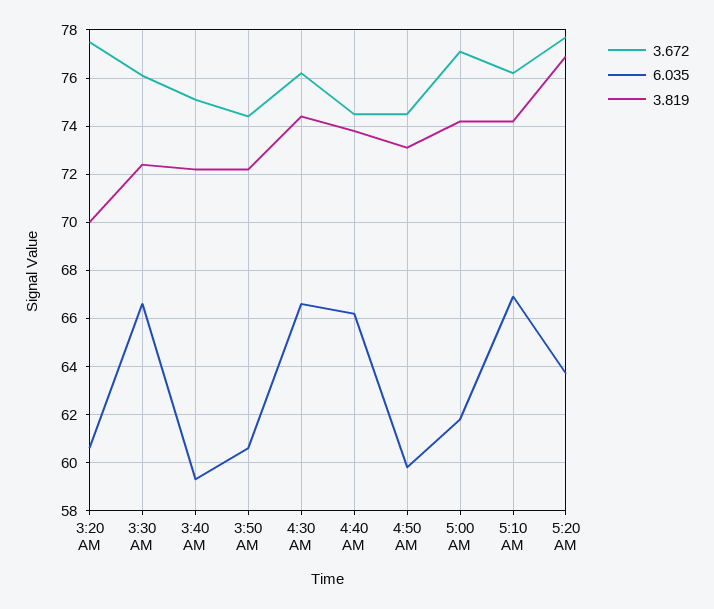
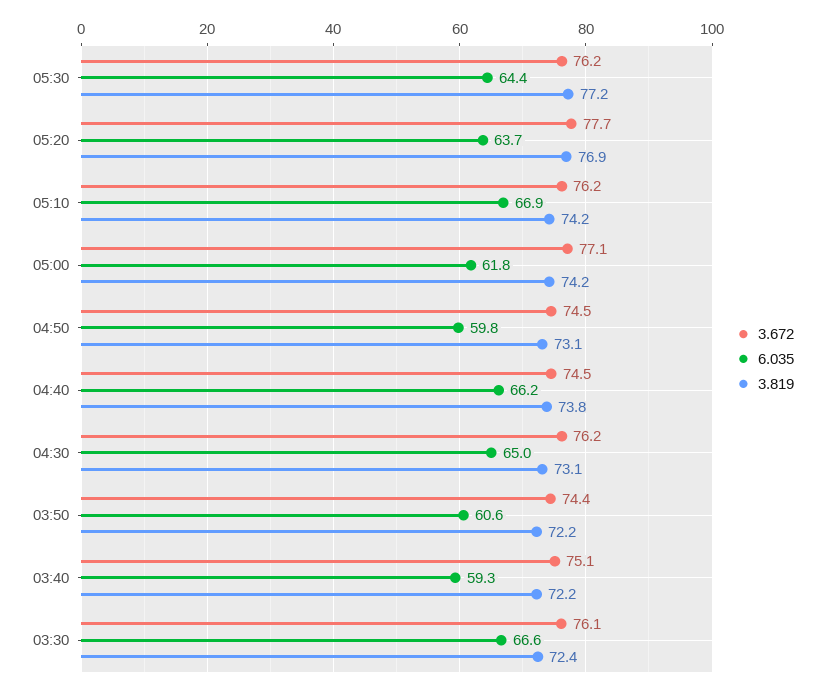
3.672, 3:20 AM: 77.5 -> none
6.035, 3:20 AM: 60.5 -> none
3.819, 3:20 AM: 70 -> none
6.035, 4:30 AM: 66.5 -> 65
3.819, 4:30 AM: 74.5 -> 73.1
3.672, 05:30: none -> 76.2
6.035, 05:30: none -> 64.4
3.819, 05:30: none -> 77.2

